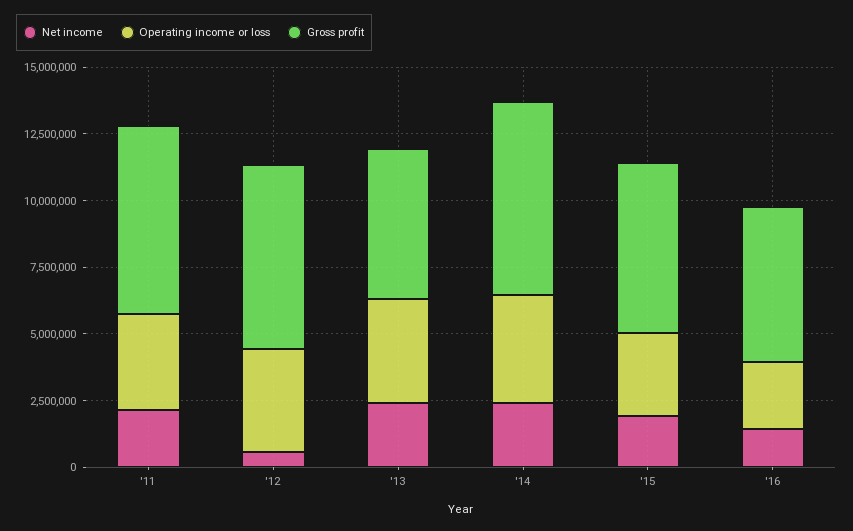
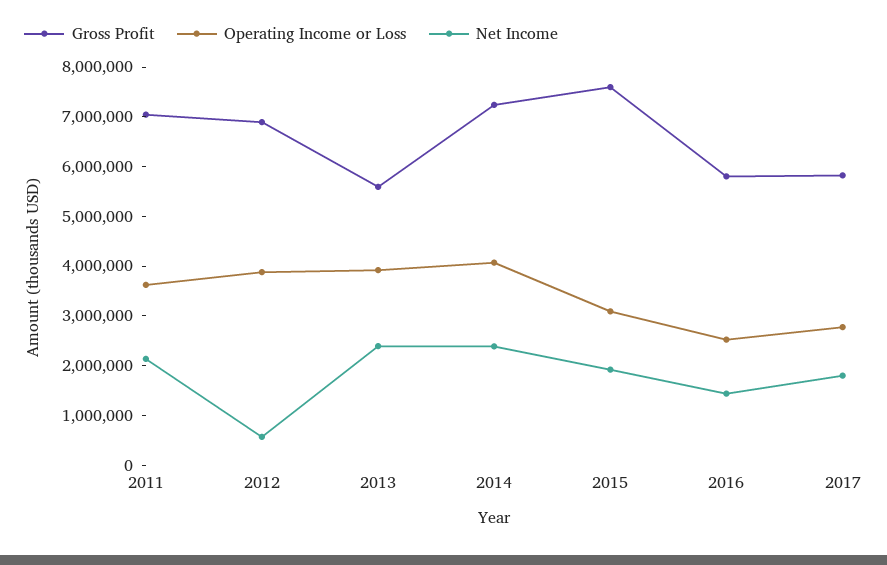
Gross profit, '15: 6500000 -> 7600000
Gross profit, 2017: none -> 5800000
Operating income or loss, 2017: none -> 2800000
Net income, 2017: none -> 1800000

